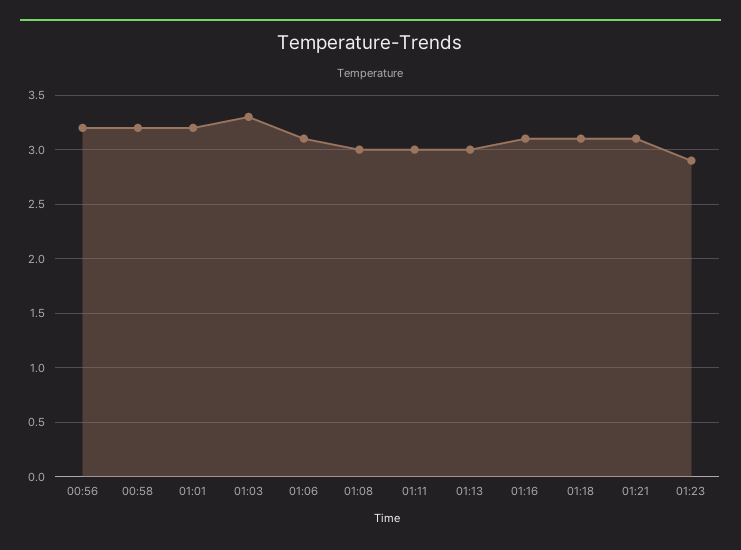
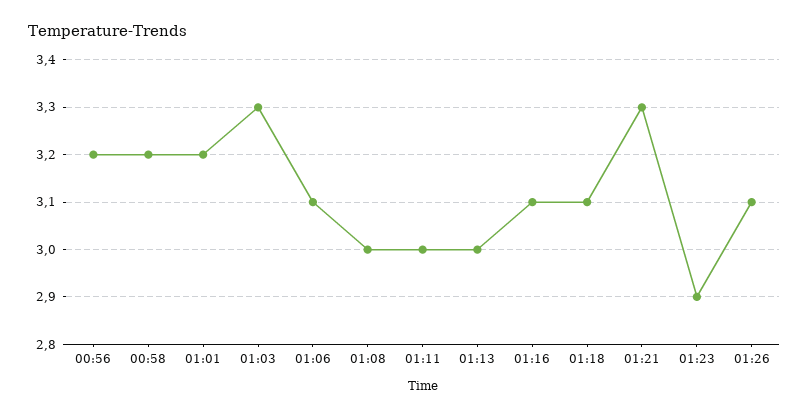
01:21: 3.1 -> 3.3
01:26: none -> 3.1

